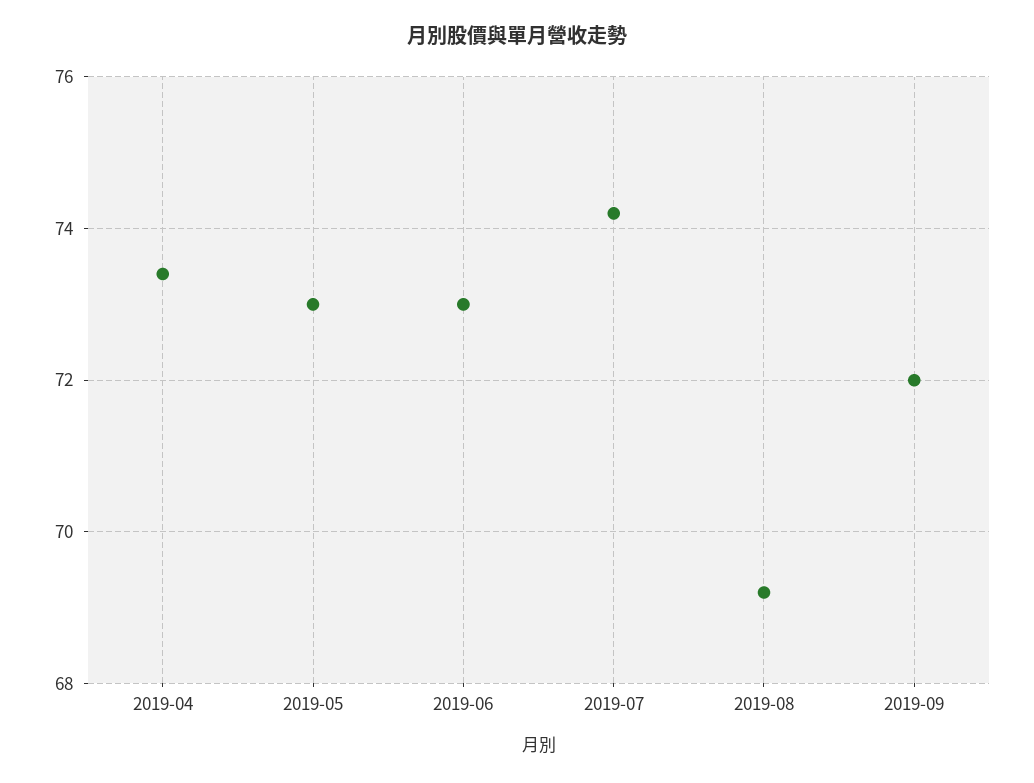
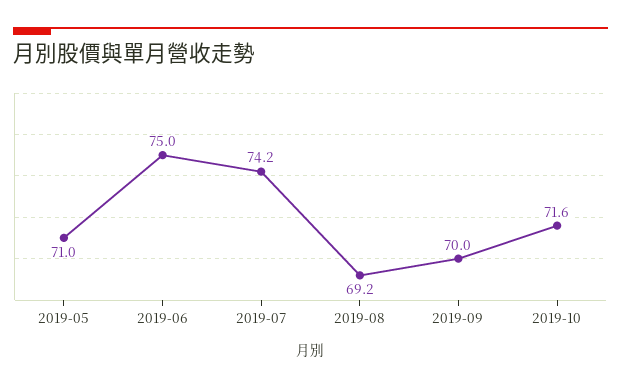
2019-04: 73.5 -> none
2019-05: 73 -> 71
2019-06: 73 -> 75
2019-09: 72 -> 70
2019-10: none -> 71.6

